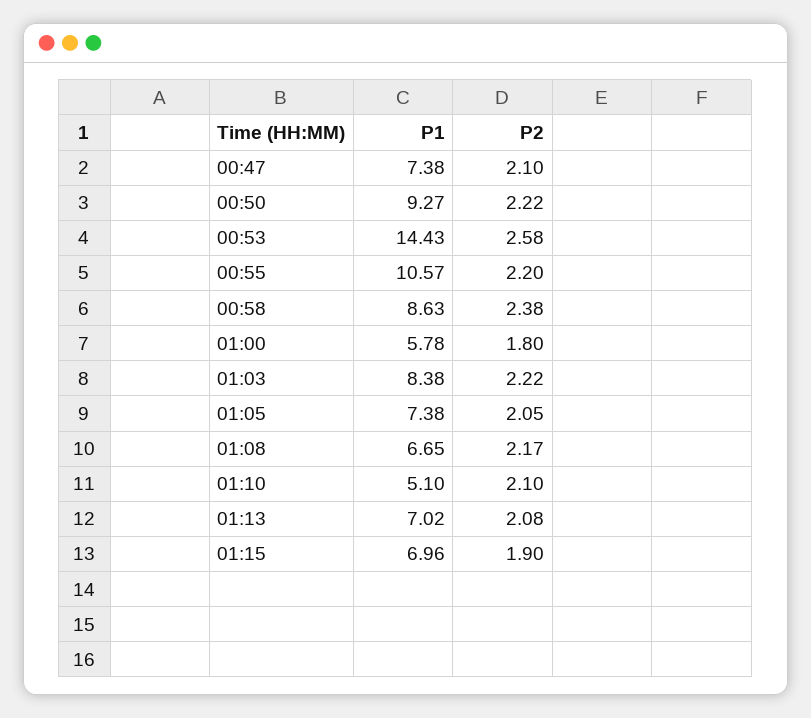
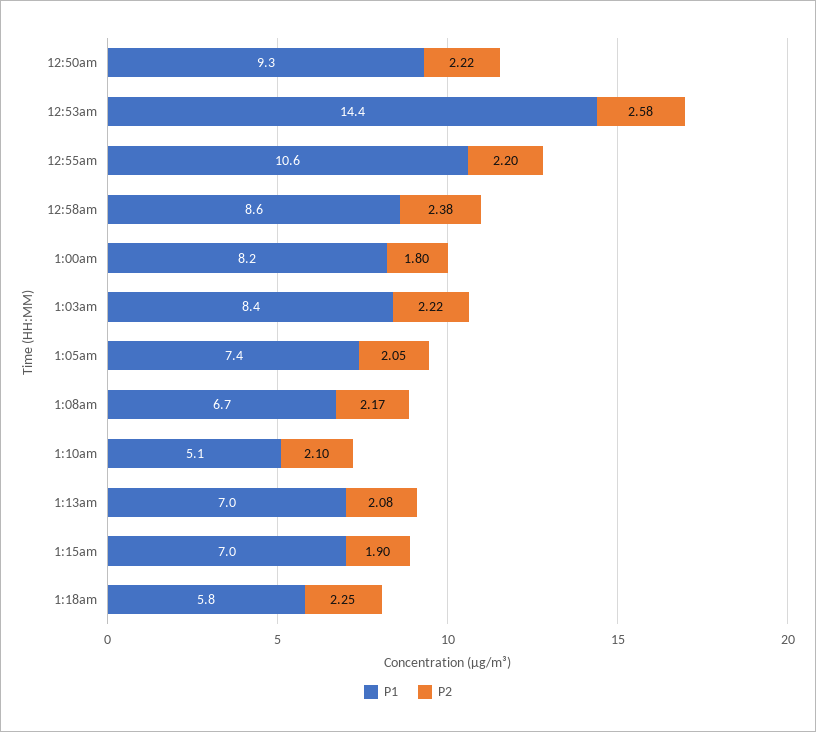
P1, 00:47: 7.38 -> none
P2, 00:47: 2.1 -> none
P1, 01:00: 5.78 -> 8.2
P1, 1:18am: none -> 5.8
P2, 1:18am: none -> 2.25

